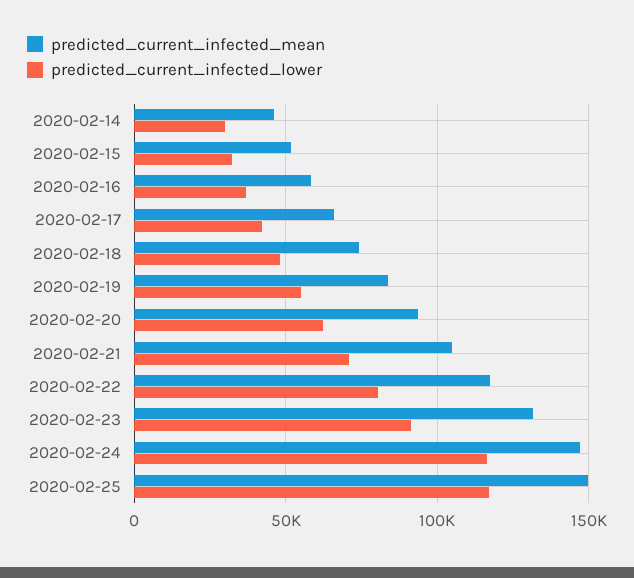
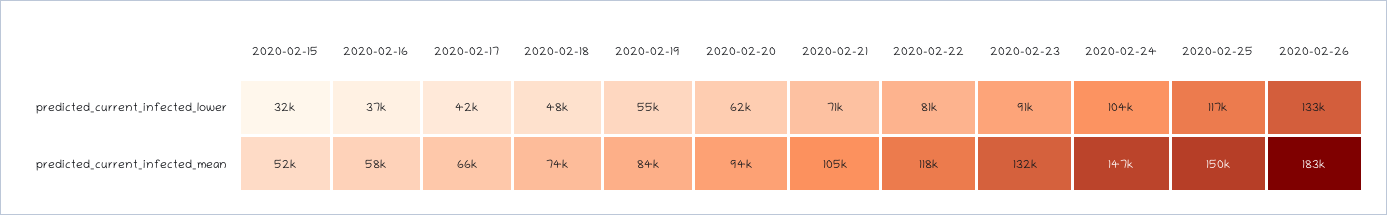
predicted_current_infected_mean, 2020-02-14: 45000 -> none
predicted_current_infected_lower, 2020-02-14: 30000 -> none
predicted_current_infected_lower, 2020-02-24: 115000 -> 104000
predicted_current_infected_lower, 2020-02-26: none -> 133000
predicted_current_infected_mean, 2020-02-26: none -> 183000

